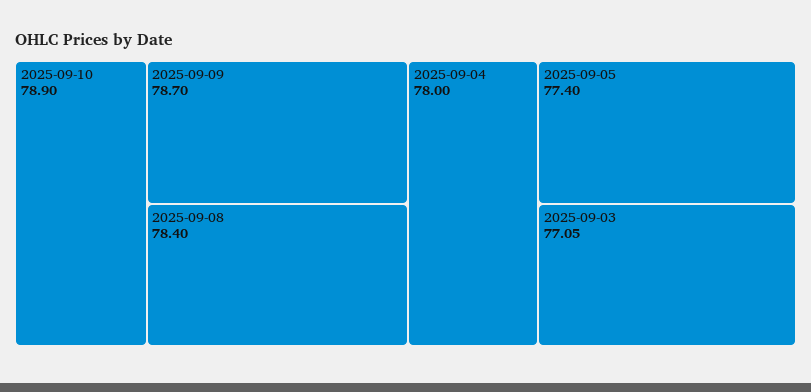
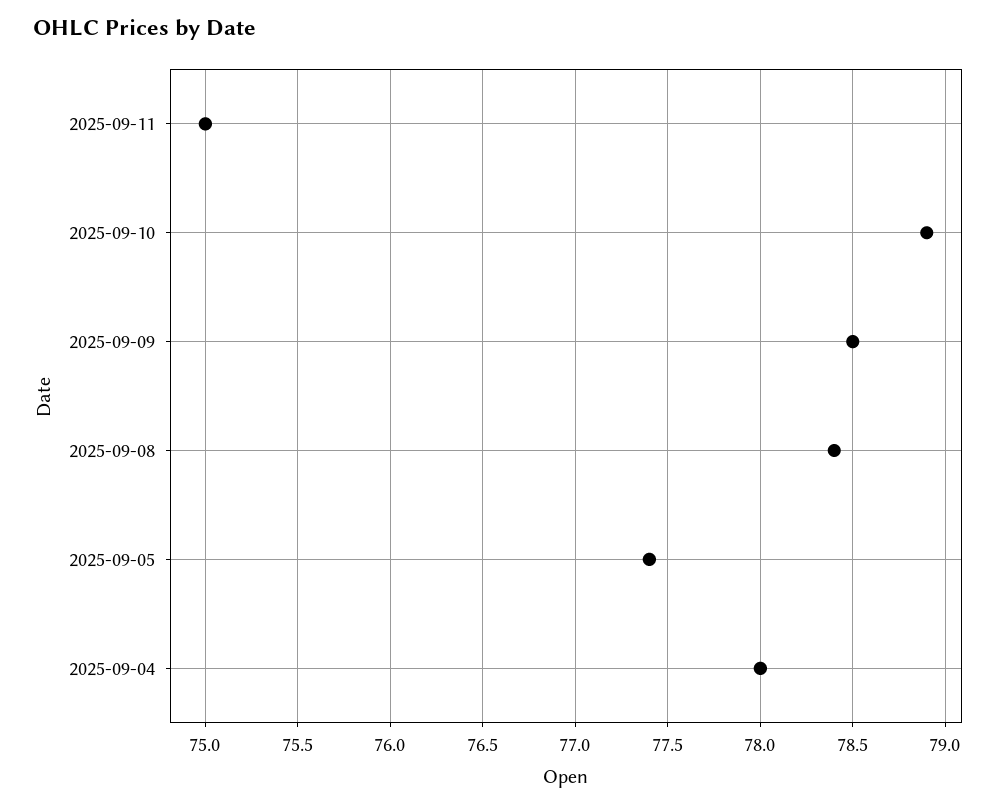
2025-09-09: 78.7 -> 78.5
2025-09-03: 77.05 -> none
2025-09-11: none -> 75

